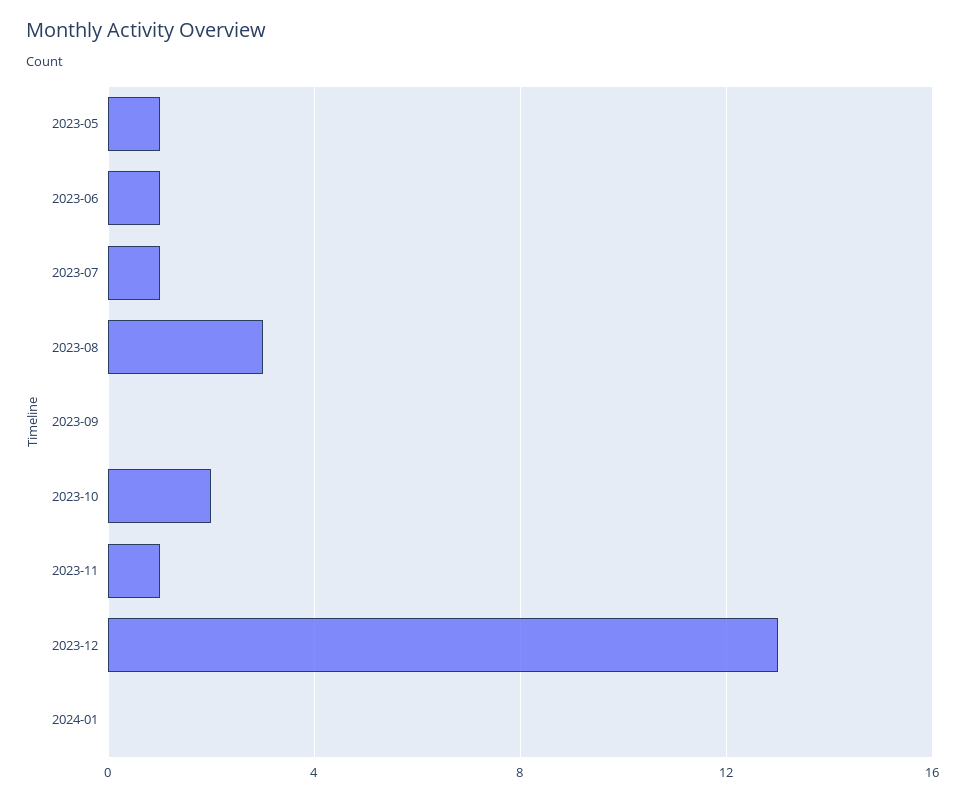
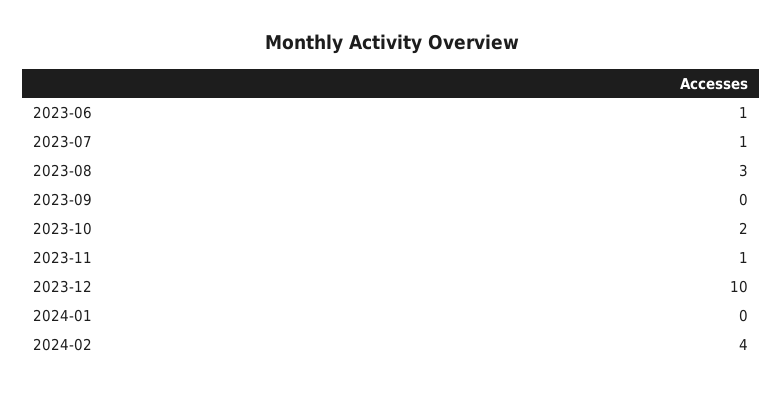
2023-05: 1 -> none
2023-12: 13 -> 10
2024-02: none -> 4

